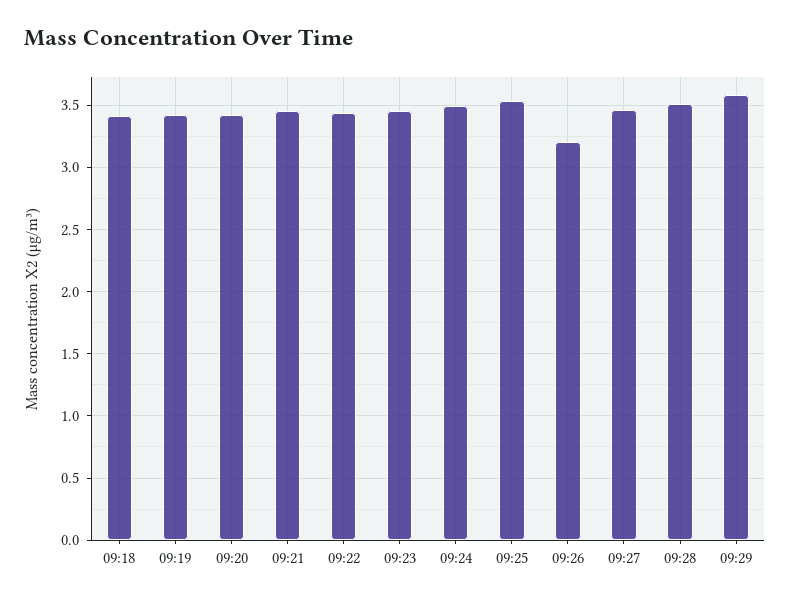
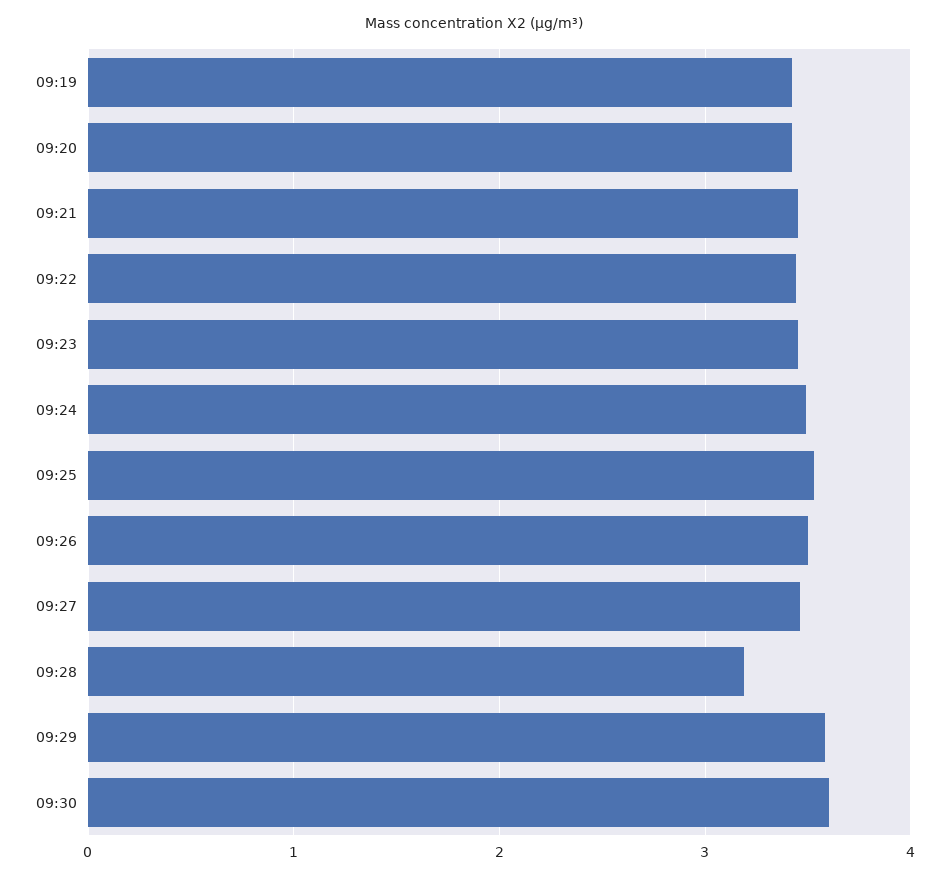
09:18: 3.4 -> none
09:26: 3.2 -> 3.5
09:28: 3.5 -> 3.2
09:30: none -> 3.6

